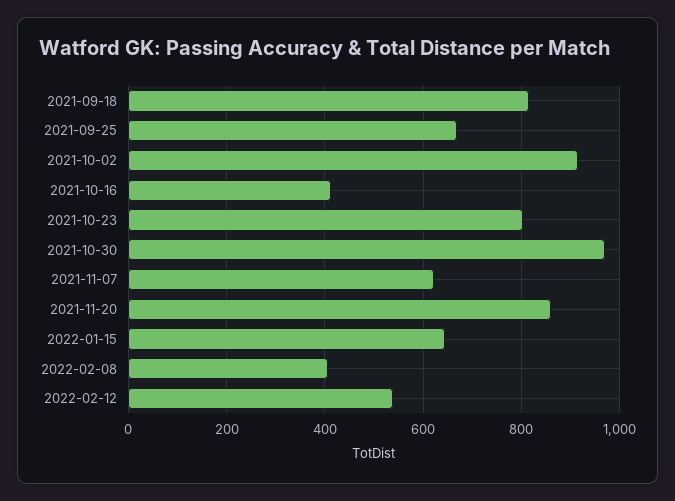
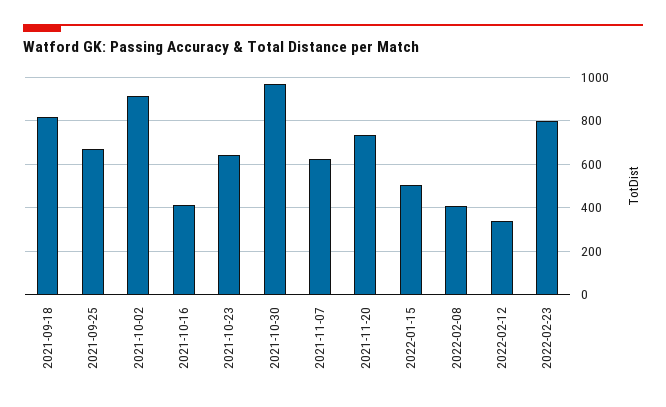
2021-10-23: 800 -> 650
2021-11-20: 860 -> 750
2022-01-15: 640 -> 500
2022-02-12: 540 -> 350
2022-02-23: none -> 800

